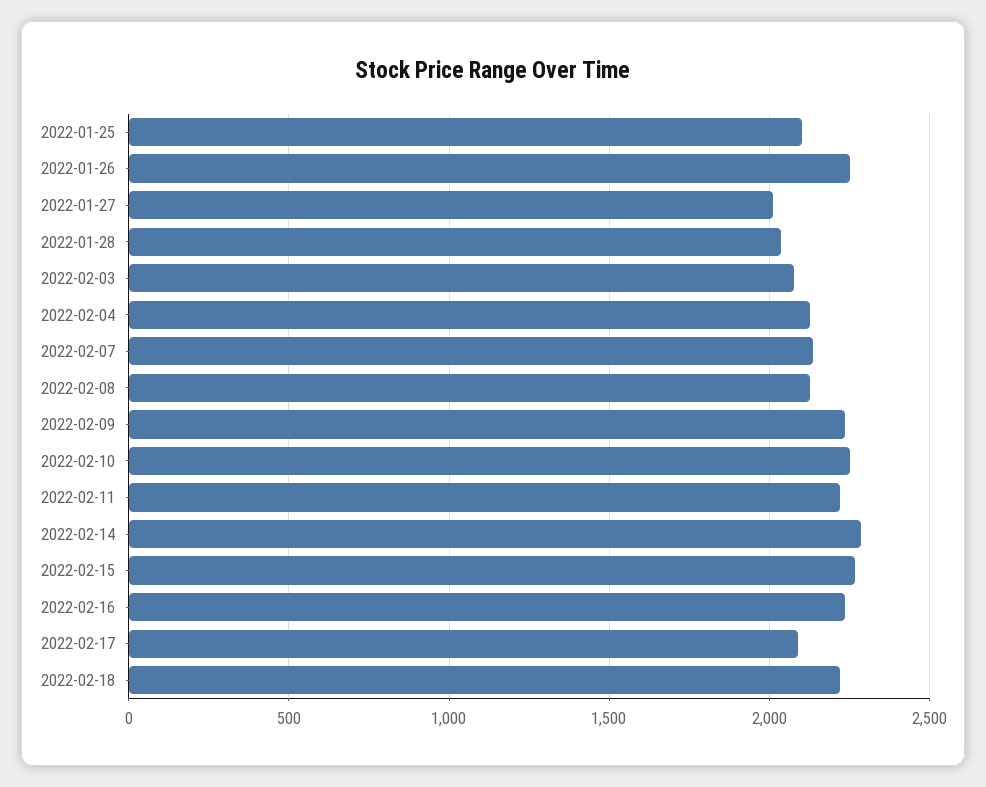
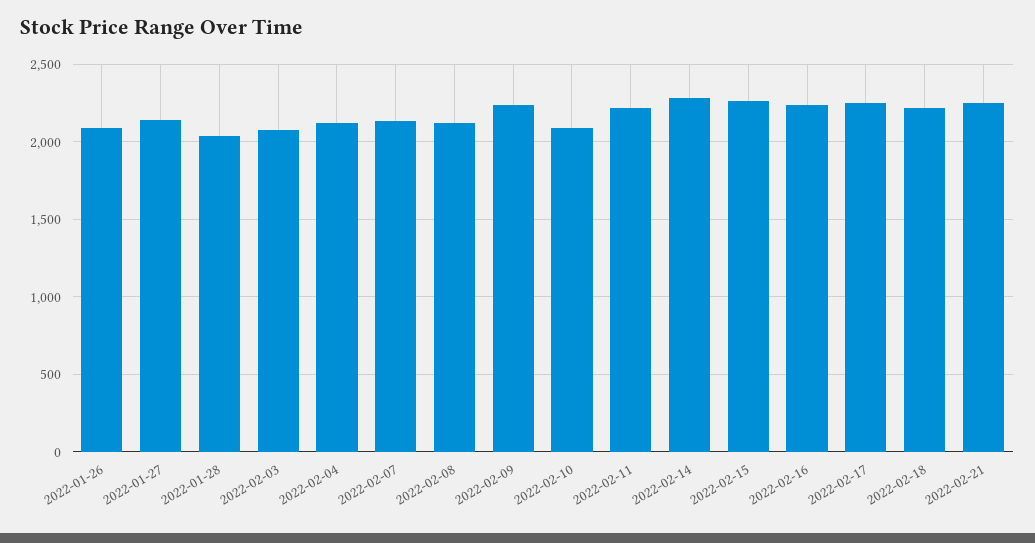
2022-01-25: 2100 -> none
2022-01-26: 2250 -> 2100
2022-01-27: 2000 -> 2150
2022-02-10: 2250 -> 2100
2022-02-17: 2100 -> 2250
2022-02-21: none -> 2250

